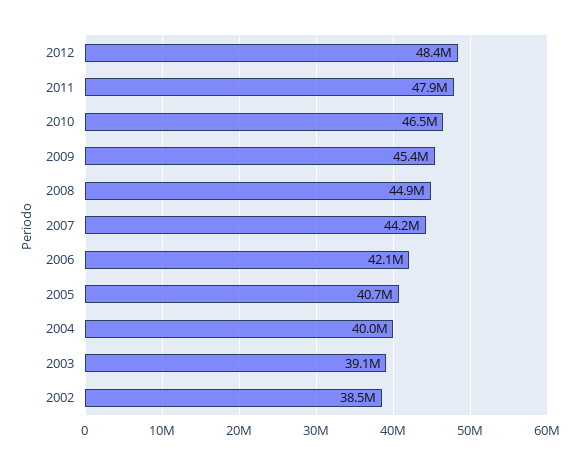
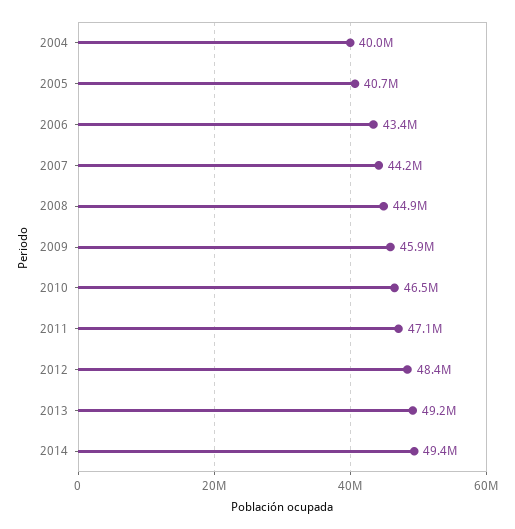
2011: 47900000 -> 47100000
2009: 45400000 -> 45900000
2006: 42100000 -> 43400000
2003: 39100000 -> none
2002: 38500000 -> none
2013: none -> 49200000
2014: none -> 49400000

